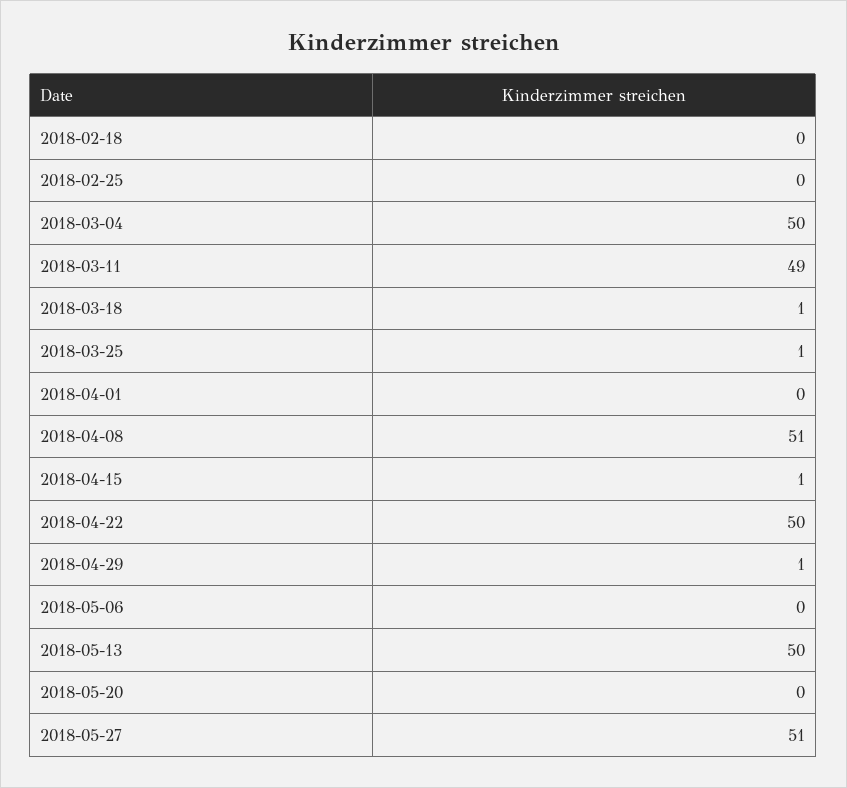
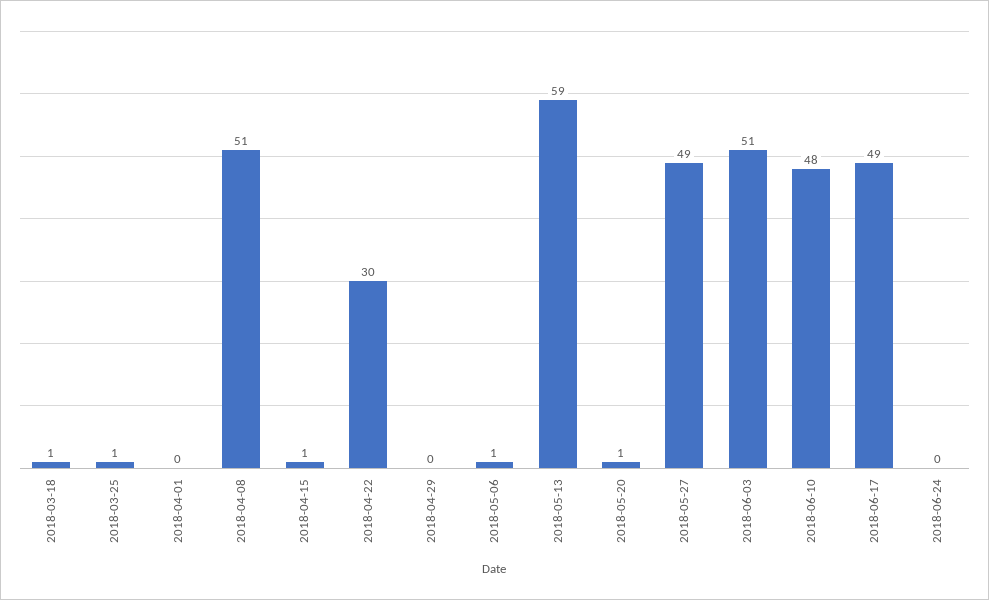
2018-02-18: 0 -> none
2018-02-25: 0 -> none
2018-03-04: 50 -> none
2018-03-11: 49 -> none
2018-04-22: 50 -> 30
2018-04-29: 1 -> 0
2018-05-06: 0 -> 1
2018-05-13: 50 -> 59
2018-05-20: 0 -> 1
2018-05-27: 51 -> 49
2018-06-03: none -> 51
2018-06-10: none -> 48
2018-06-17: none -> 49
2018-06-24: none -> 0

